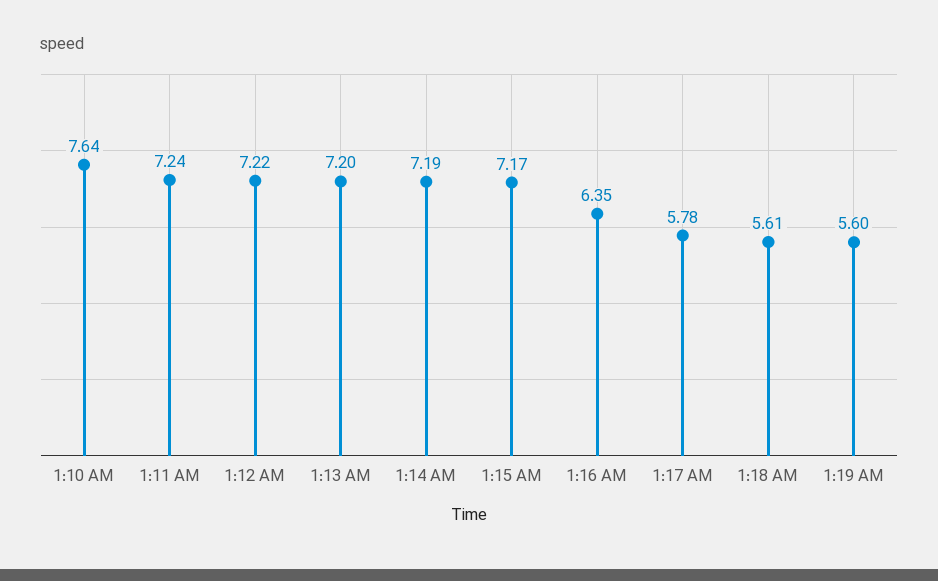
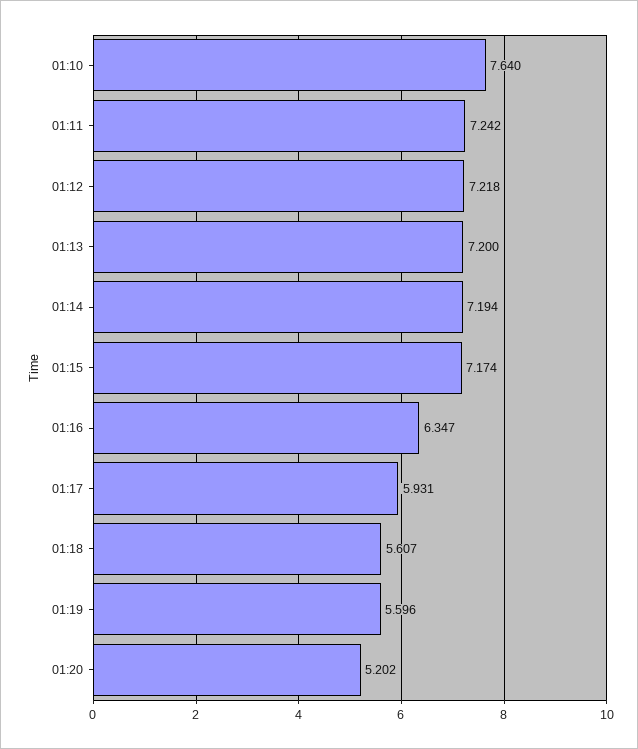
1:17 AM: 5.78 -> 5.931
01:20: none -> 5.202

